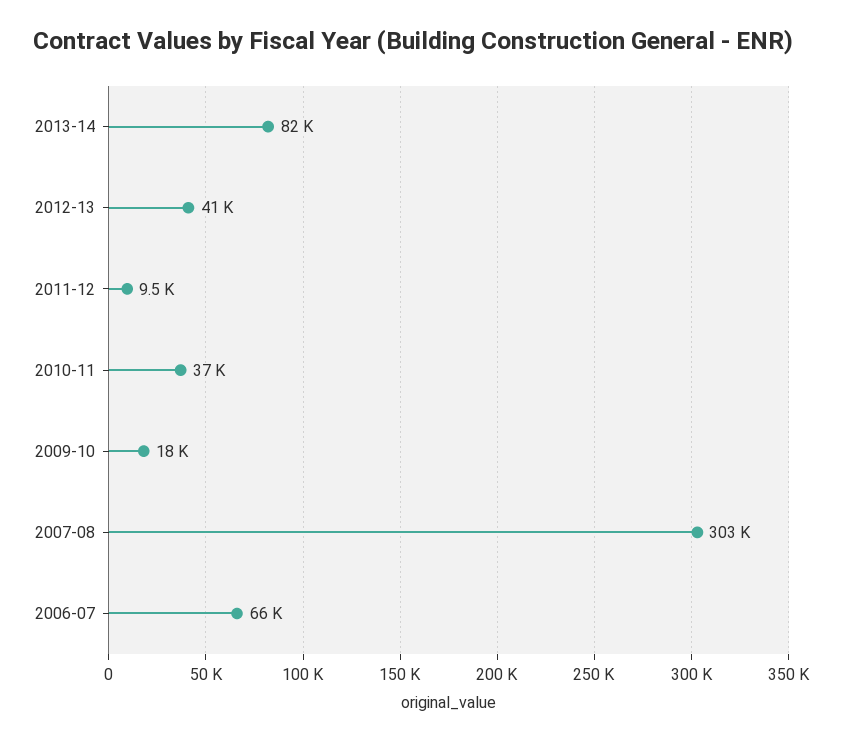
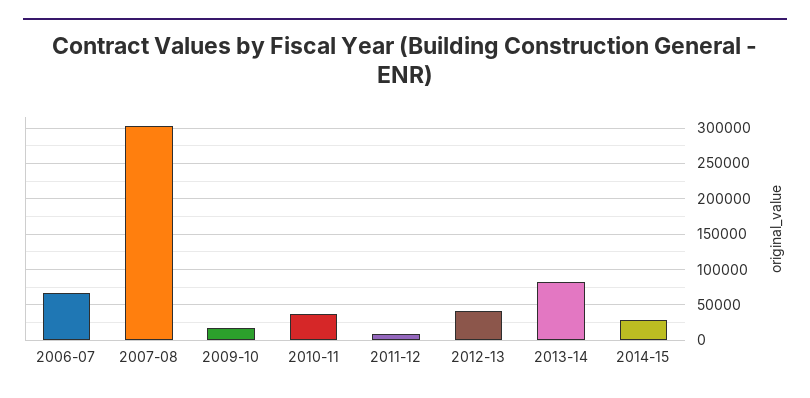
2014-15: none -> 30000

